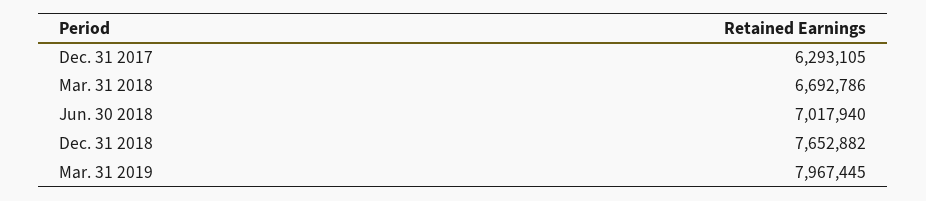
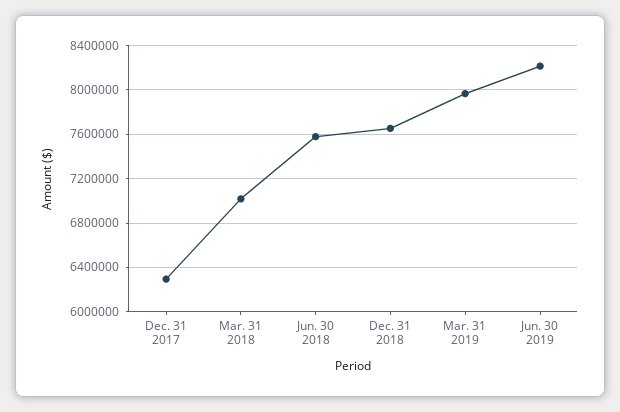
Mar. 31 2018: 6692786 -> 7000000
Jun. 30 2018: 7017940 -> 7600000
Jun. 30 2019: none -> 8200000

